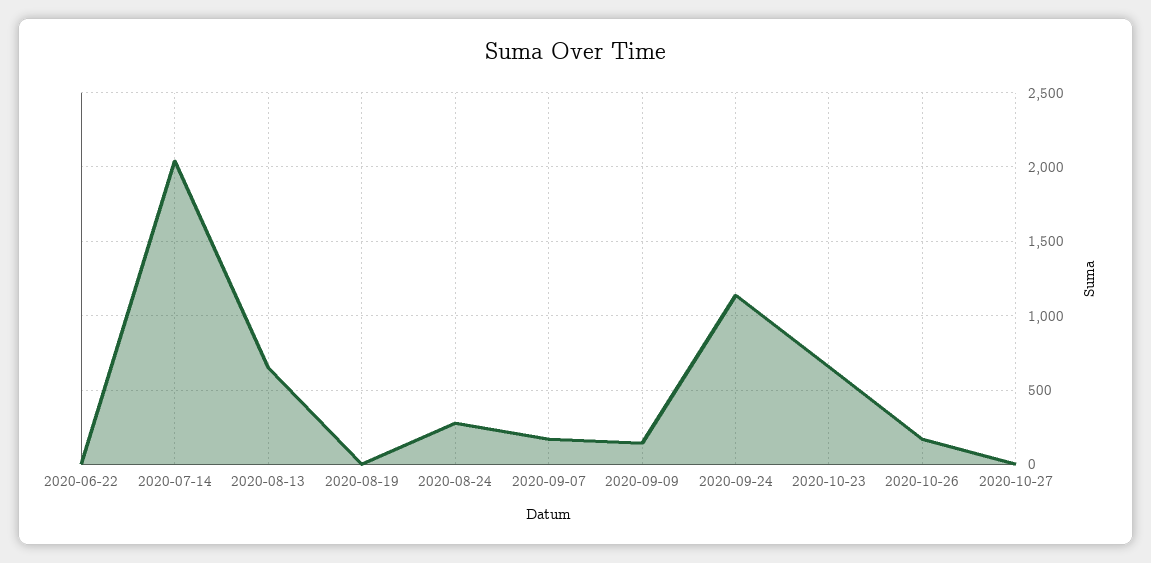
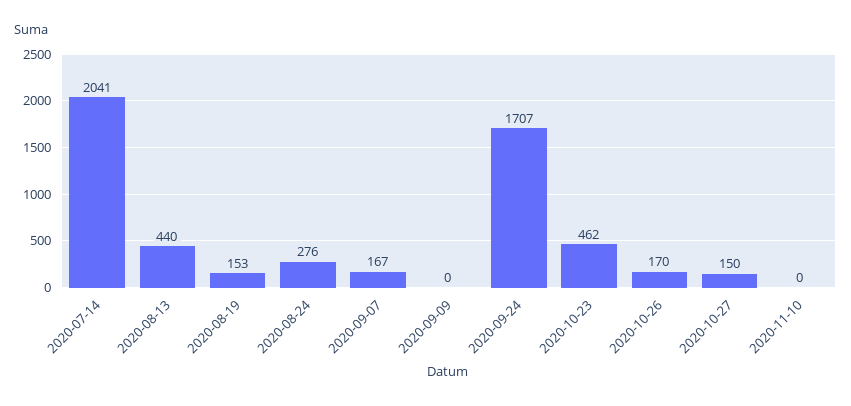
2020-06-22: 0 -> none
2020-08-13: 650 -> 440
2020-08-19: 0 -> 153
2020-09-09: 150 -> 0
2020-09-24: 1150 -> 1707
2020-10-23: 650 -> 462
2020-10-27: 0 -> 150
2020-11-10: none -> 0

